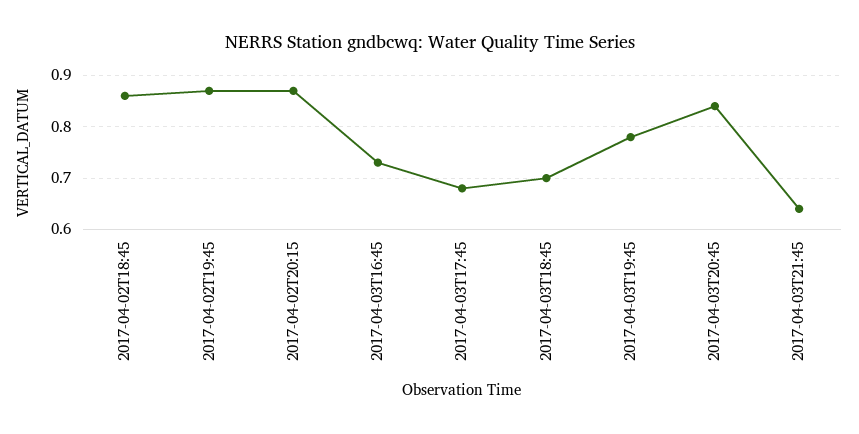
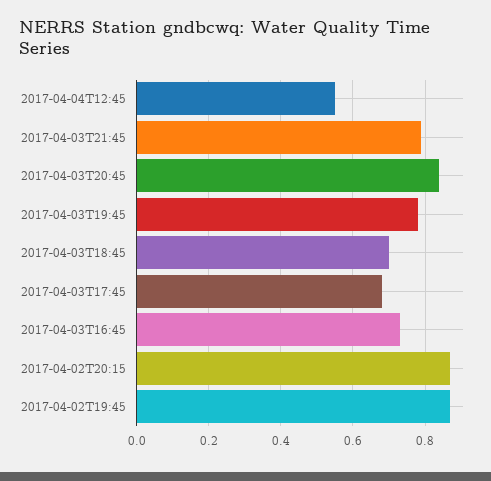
2017-04-02T18:45: 0.85 -> none
2017-04-03T21:45: 0.65 -> 0.8
2017-04-04T12:45: none -> 0.55

